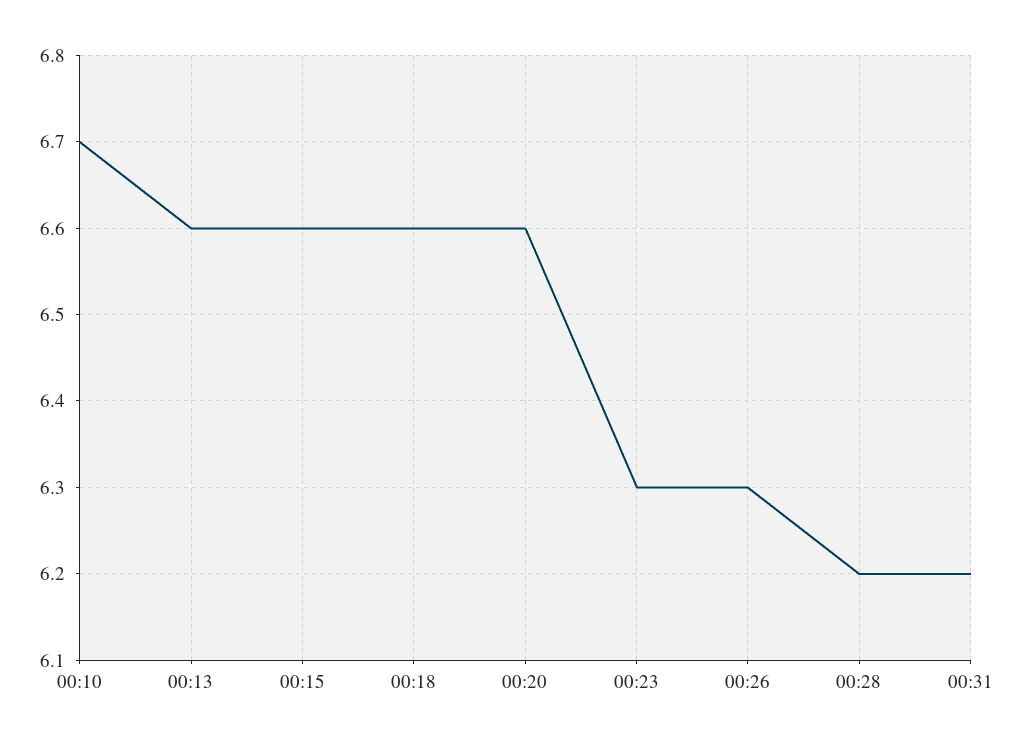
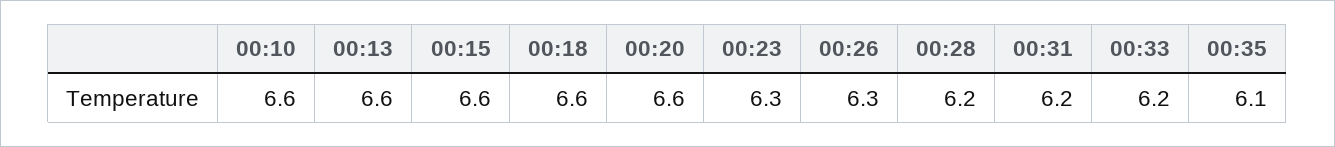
00:10: 6.7 -> 6.6
00:33: none -> 6.2
00:35: none -> 6.1

